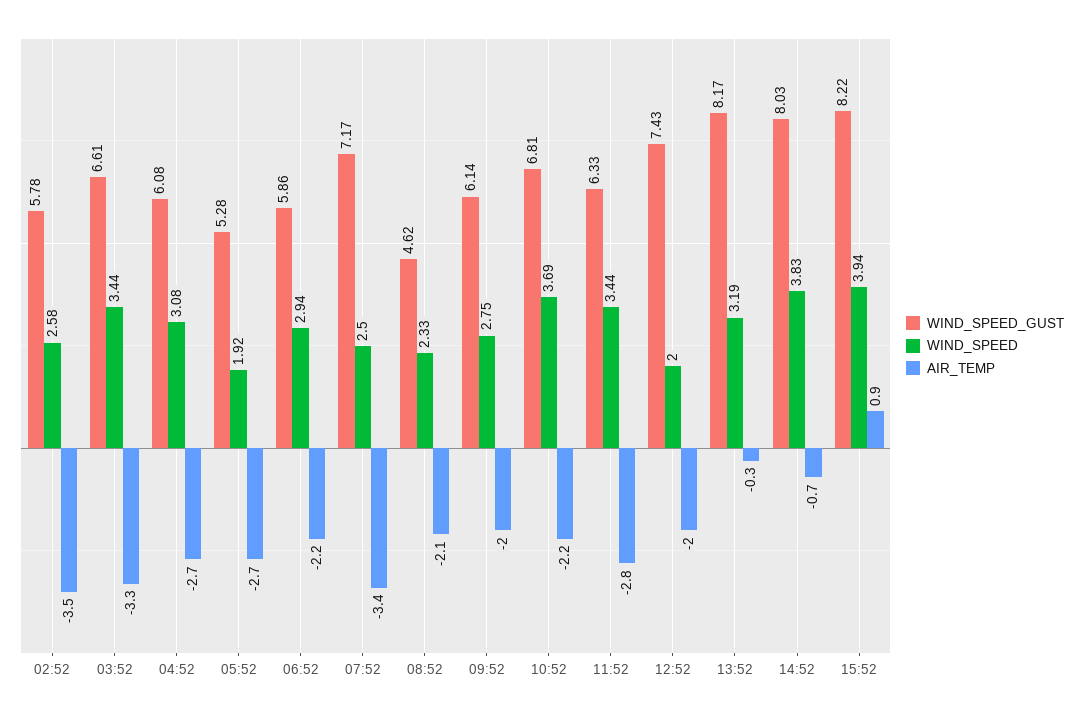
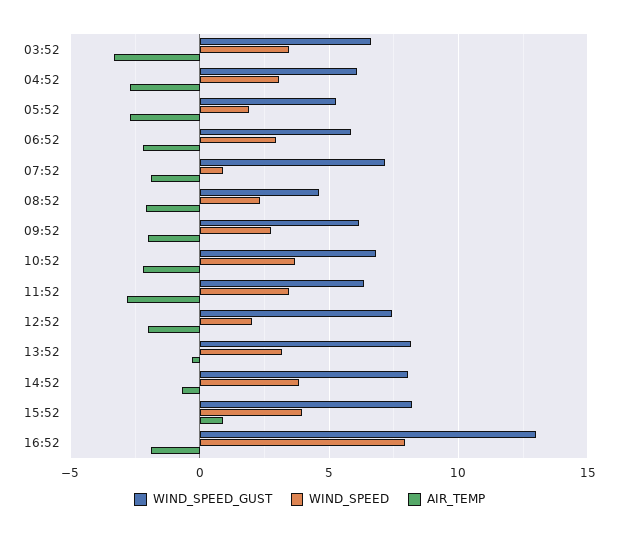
WIND_SPEED_GUST, 02:52: 5.78 -> none
WIND_SPEED, 02:52: 2.58 -> none
AIR_TEMP, 02:52: -3.5 -> none
WIND_SPEED, 07:52: 2.5 -> 1
AIR_TEMP, 07:52: -3.4 -> -2
WIND_SPEED_GUST, 16:52: none -> 13
WIND_SPEED, 16:52: none -> 8
AIR_TEMP, 16:52: none -> -2

